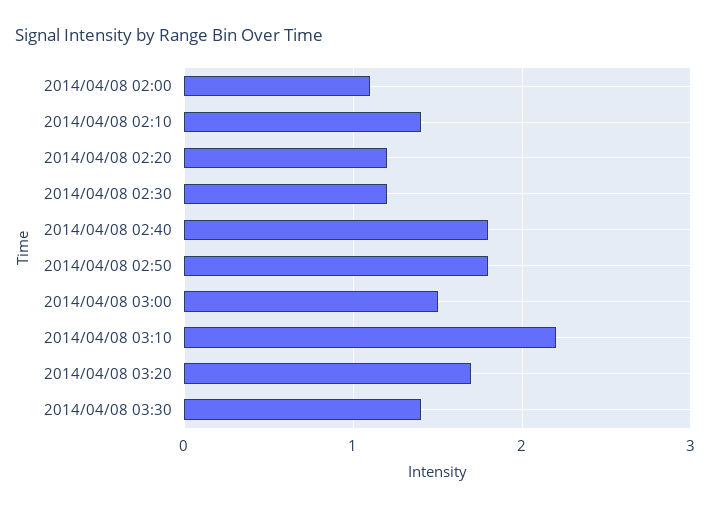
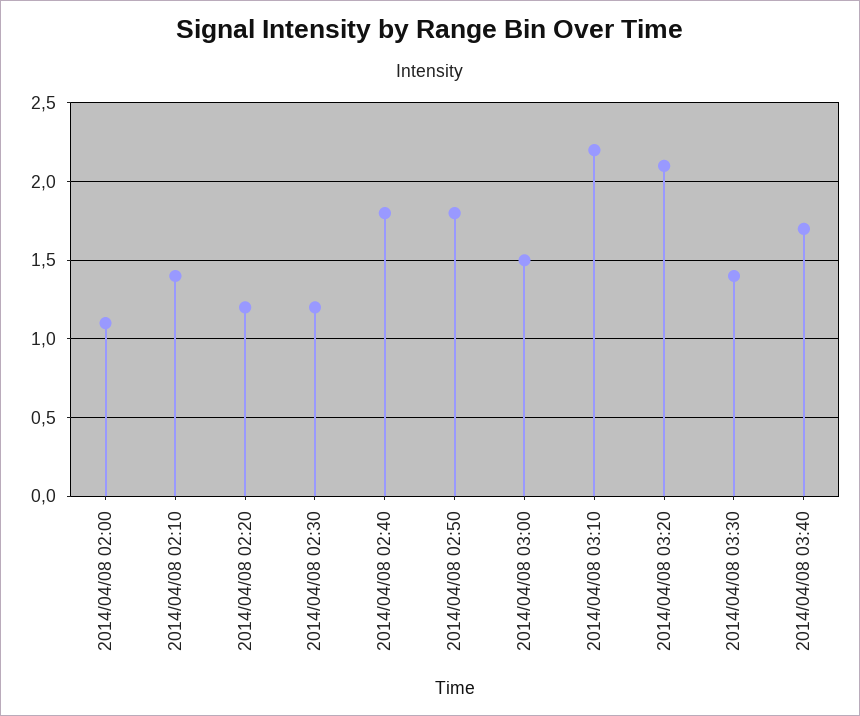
2014/04/08 03:20: 1.7 -> 2.1
2014/04/08 03:40: none -> 1.7

